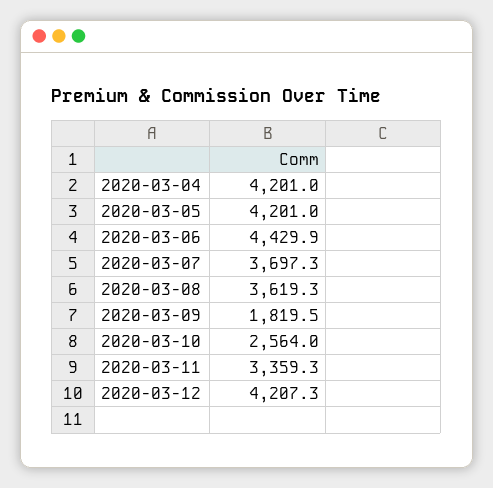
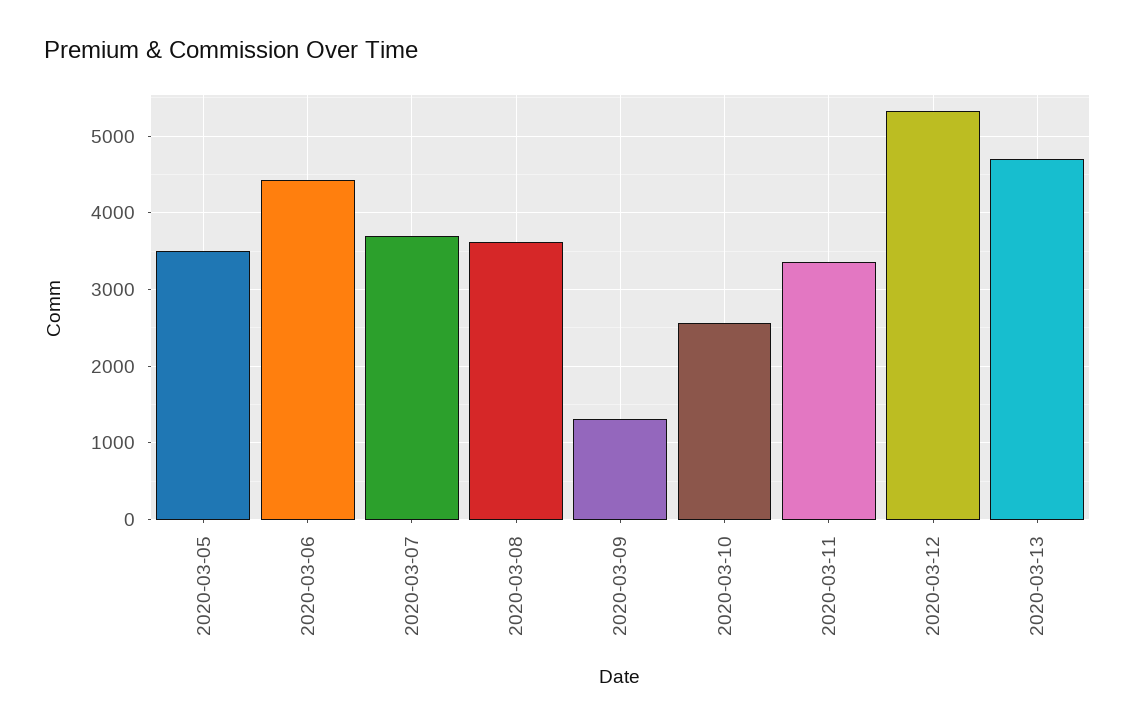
2020-03-04: 4201 -> none
2020-03-05: 4201 -> 3500
2020-03-09: 1819.5 -> 1300
2020-03-12: 4207.3 -> 5300
2020-03-13: none -> 4700

